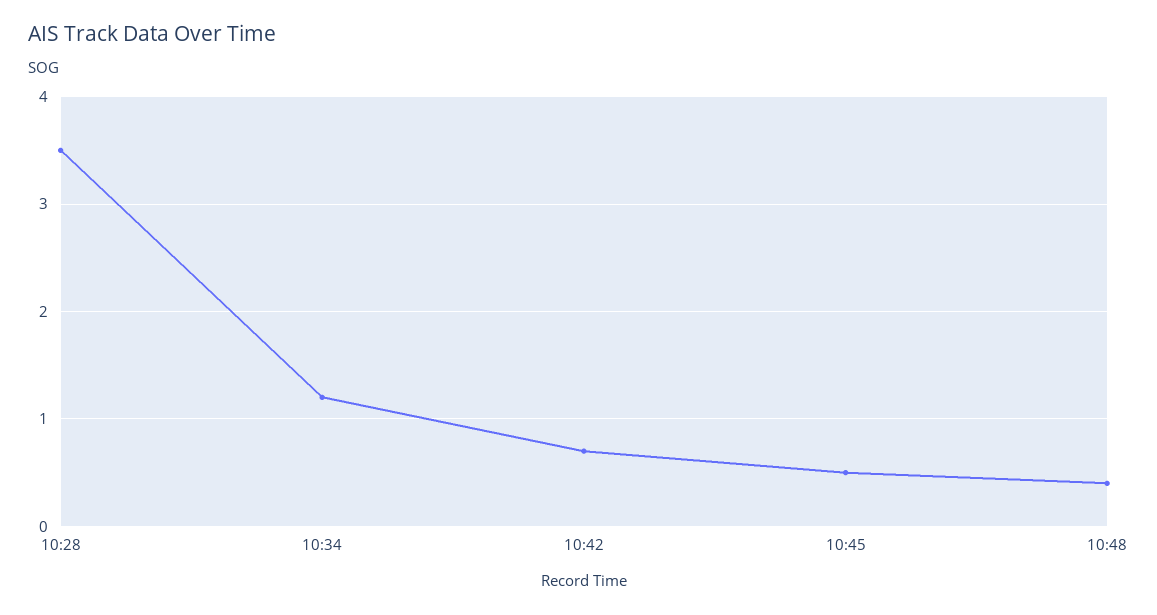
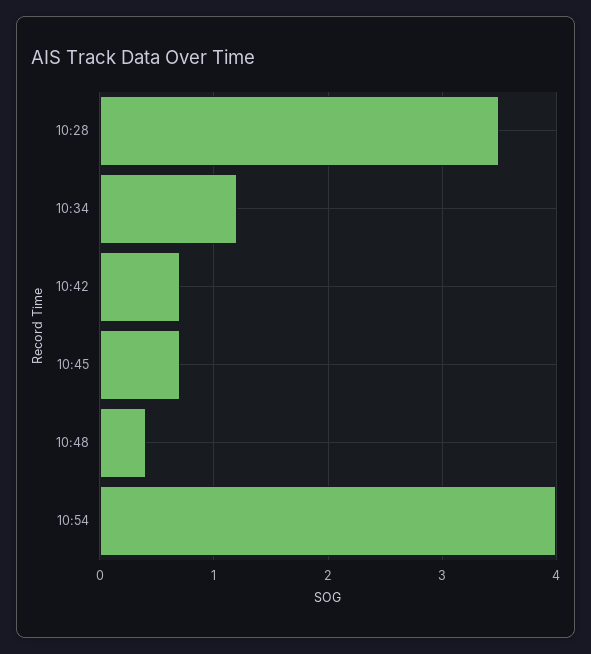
10:45: 0.5 -> 0.7
10:54: none -> 4

